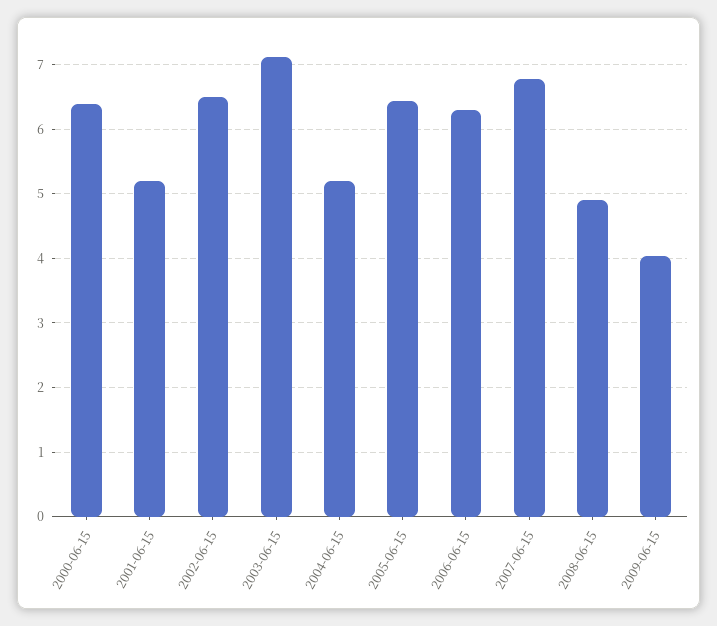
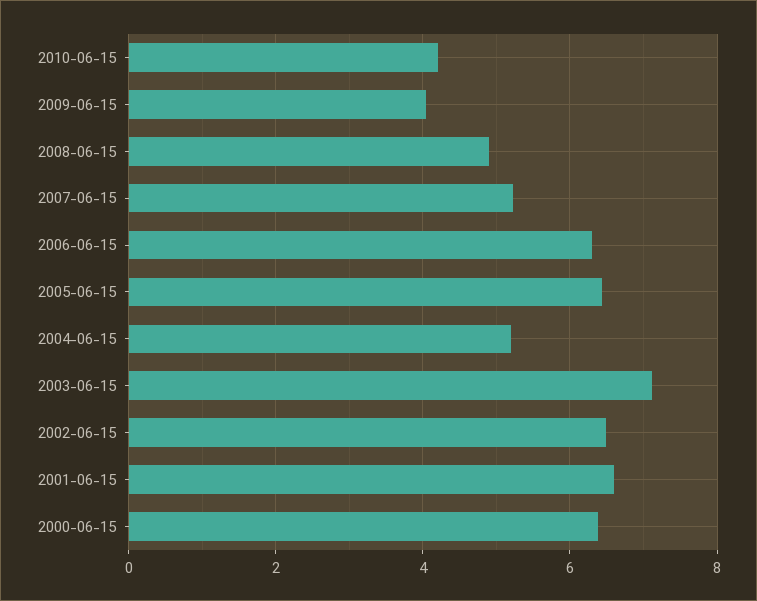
2001-06-15: 5.2 -> 6.6
2007-06-15: 6.8 -> 5.2
2010-06-15: none -> 4.2

